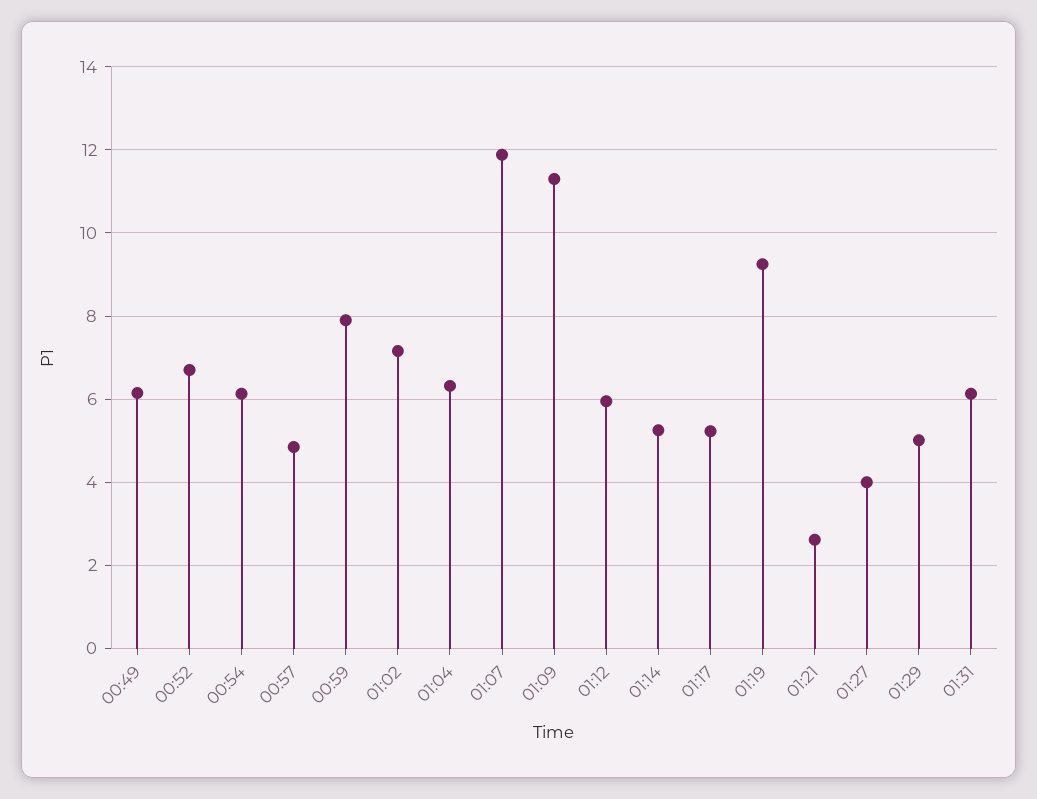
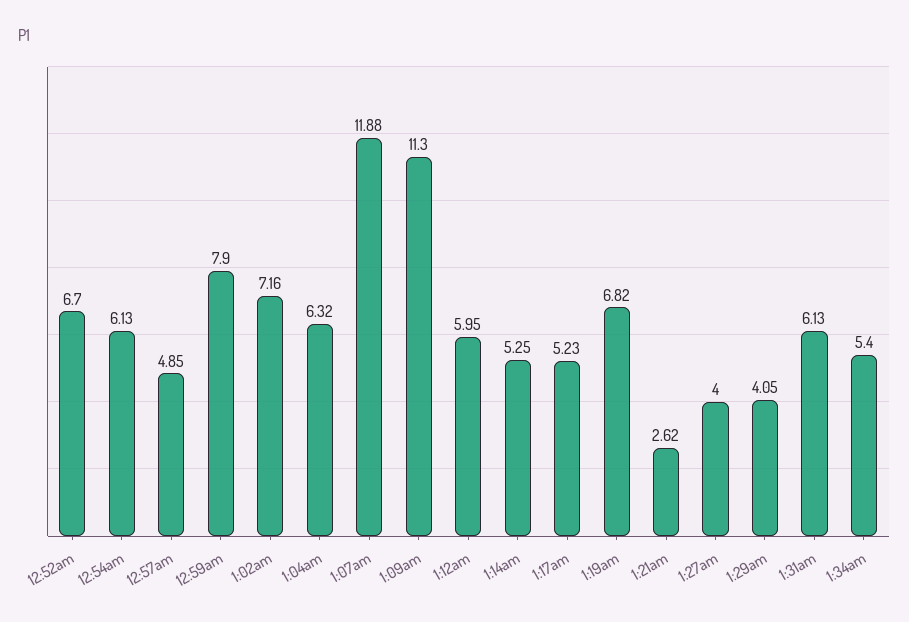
00:49: 6.2 -> none
01:19: 9.2 -> 6.82
01:29: 5 -> 4.05
1:34am: none -> 5.4

